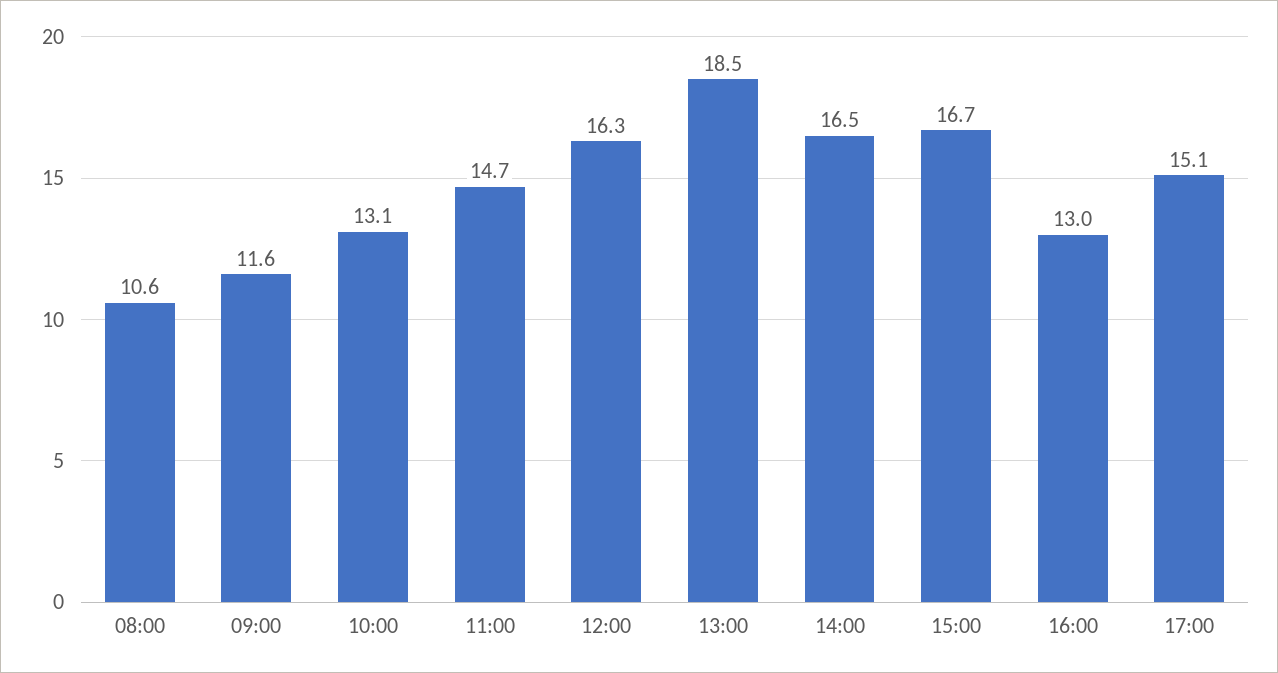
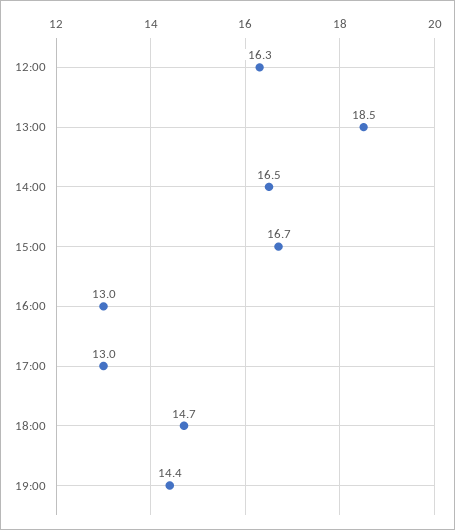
08:00: 10.6 -> none
09:00: 11.6 -> none
10:00: 13.1 -> none
11:00: 14.7 -> none
17:00: 15.1 -> 13
18:00: none -> 14.7
19:00: none -> 14.4

